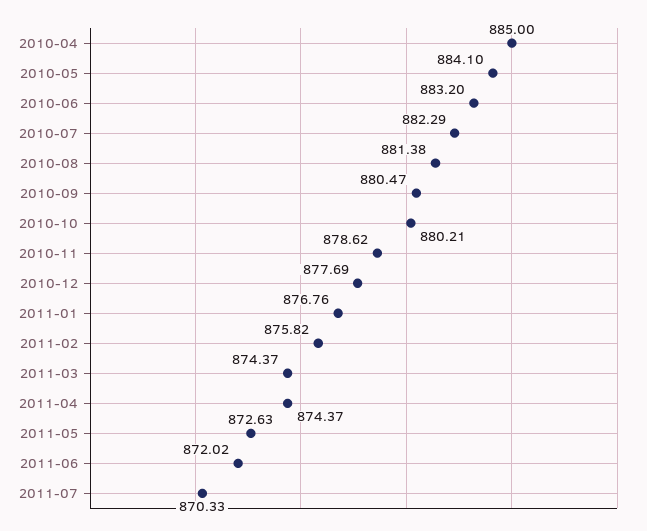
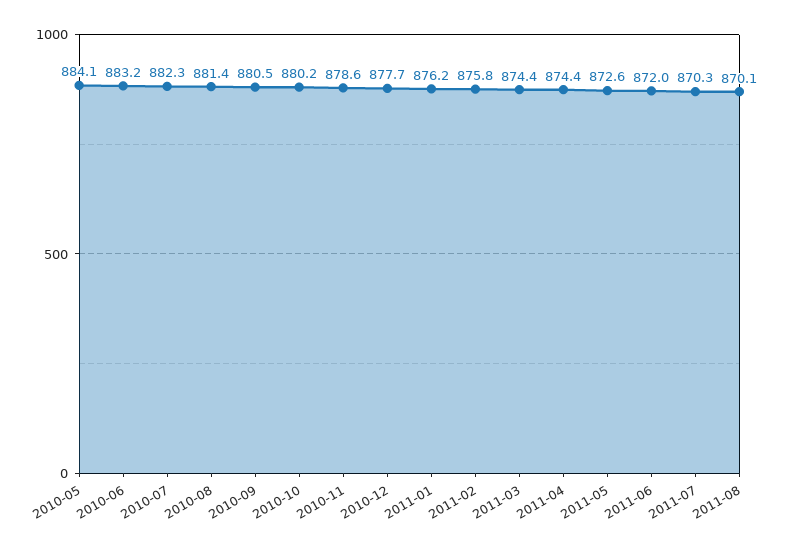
2010-04: 885 -> none
2011-01: 876.76 -> 876.2
2011-08: none -> 870.1

